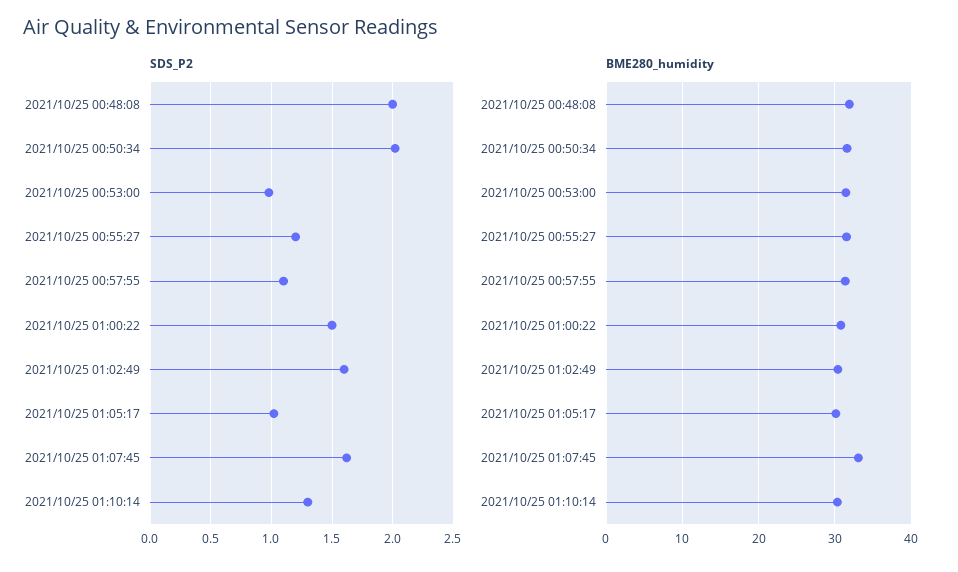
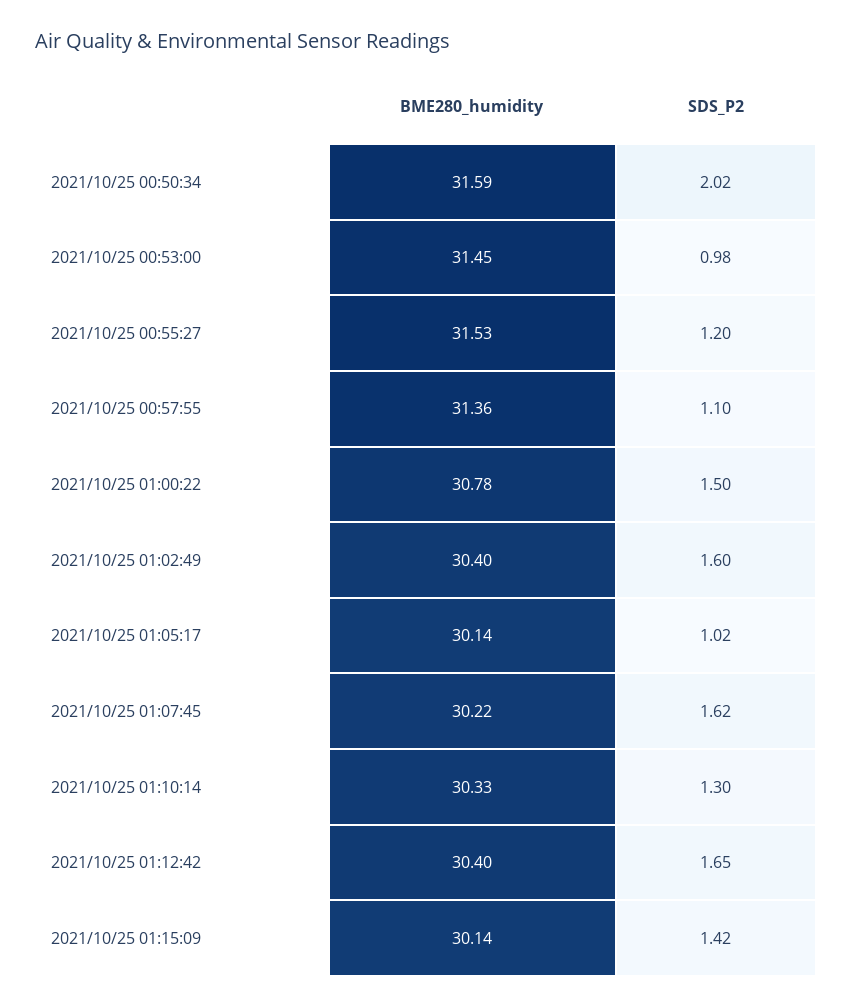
SDS_P2, 2021/10/25 00:48:08: 2 -> none
BME280_humidity, 2021/10/25 00:48:08: 32 -> none
BME280_humidity, 2021/10/25 01:07:45: 33 -> 30.22
BME280_humidity, 2021/10/25 01:12:42: none -> 30.4
SDS_P2, 2021/10/25 01:12:42: none -> 1.65
BME280_humidity, 2021/10/25 01:15:09: none -> 30.14
SDS_P2, 2021/10/25 01:15:09: none -> 1.42

